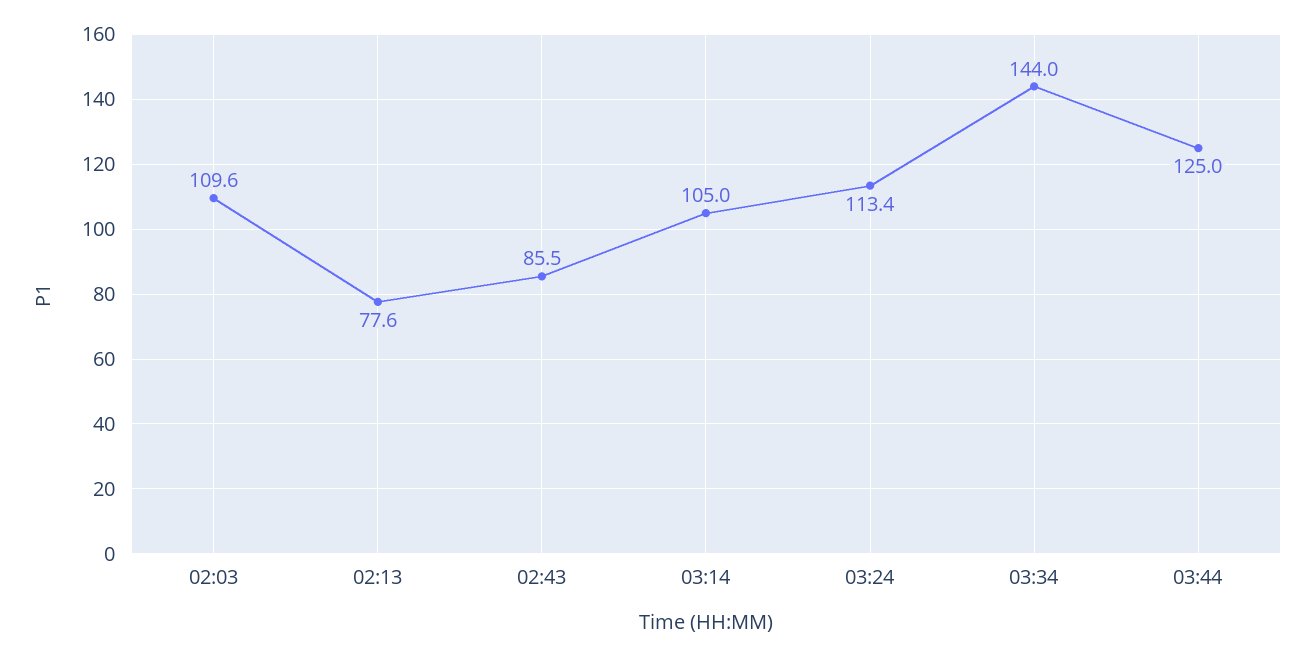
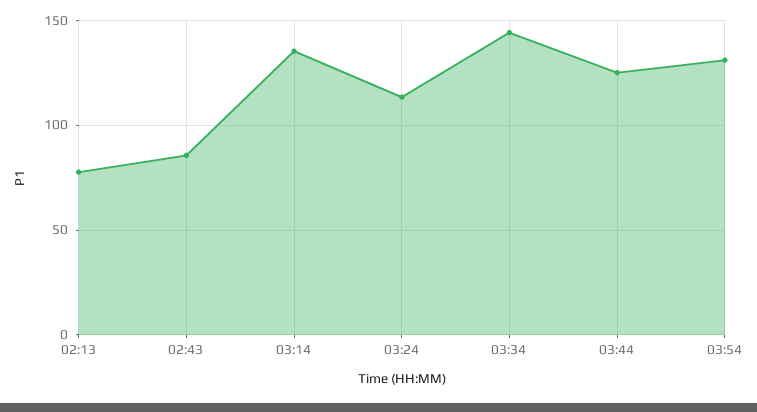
02:03: 109.6 -> none
03:14: 105 -> 135
03:54: none -> 130

